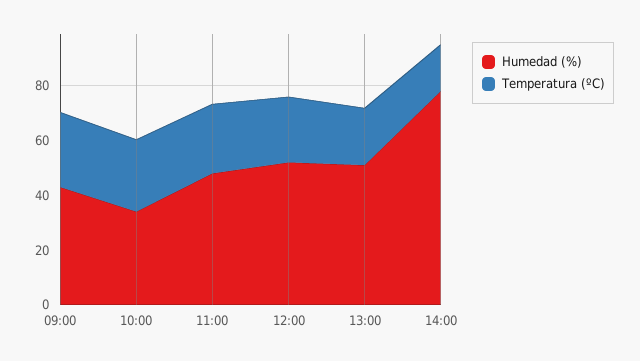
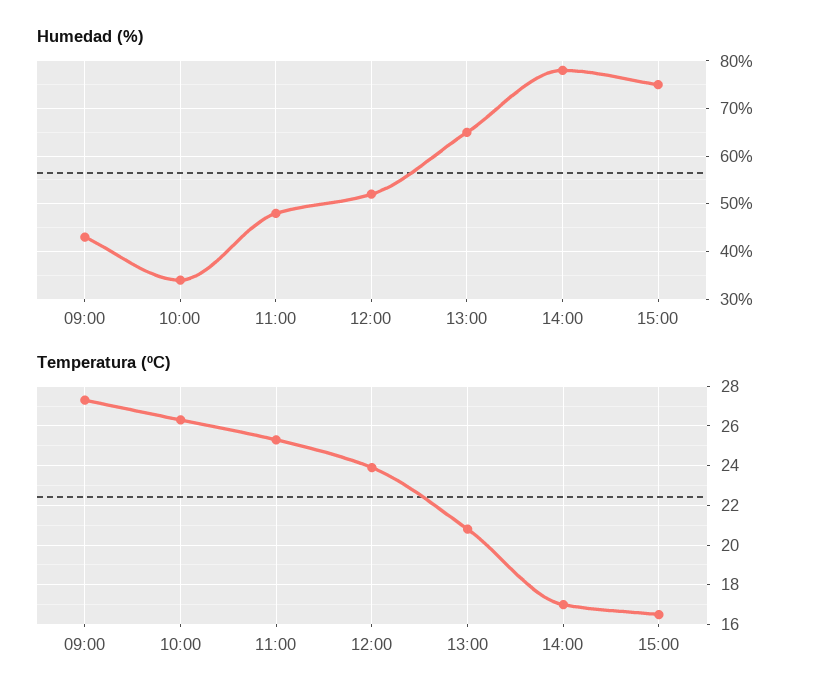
Humedad (%), 13:00: 50 -> 65
Humedad (%), 15:00: none -> 75
Temperatura (ºC), 15:00: none -> 16.5

